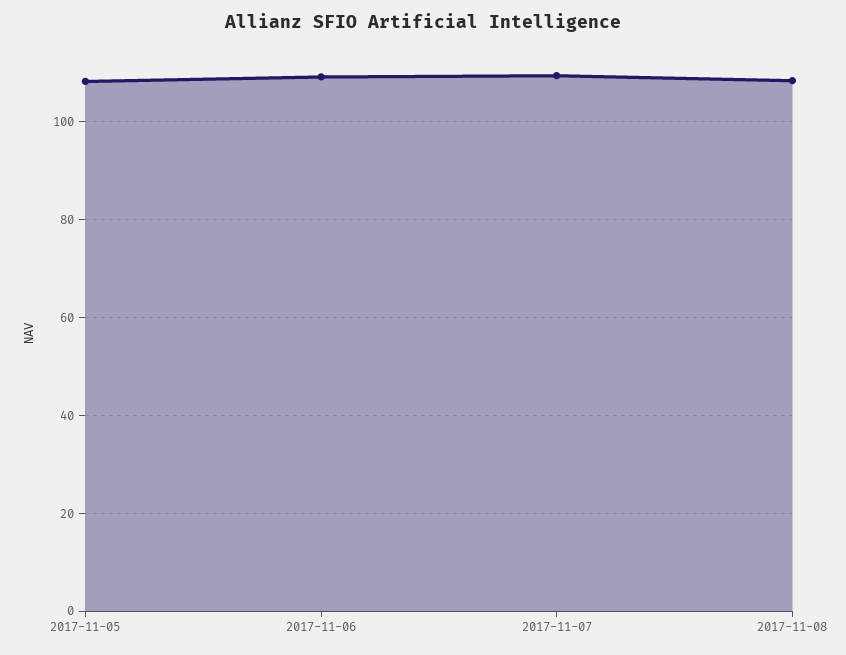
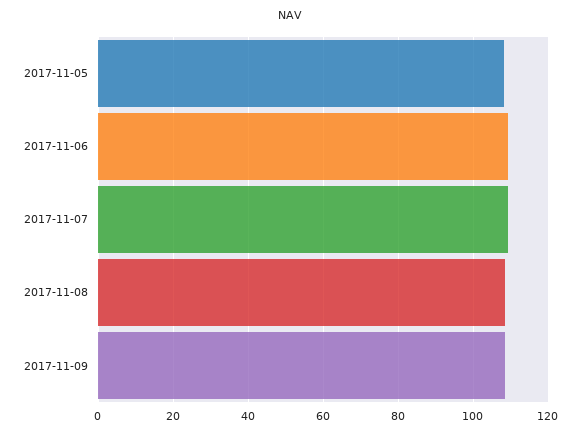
2017-11-09: none -> 108

